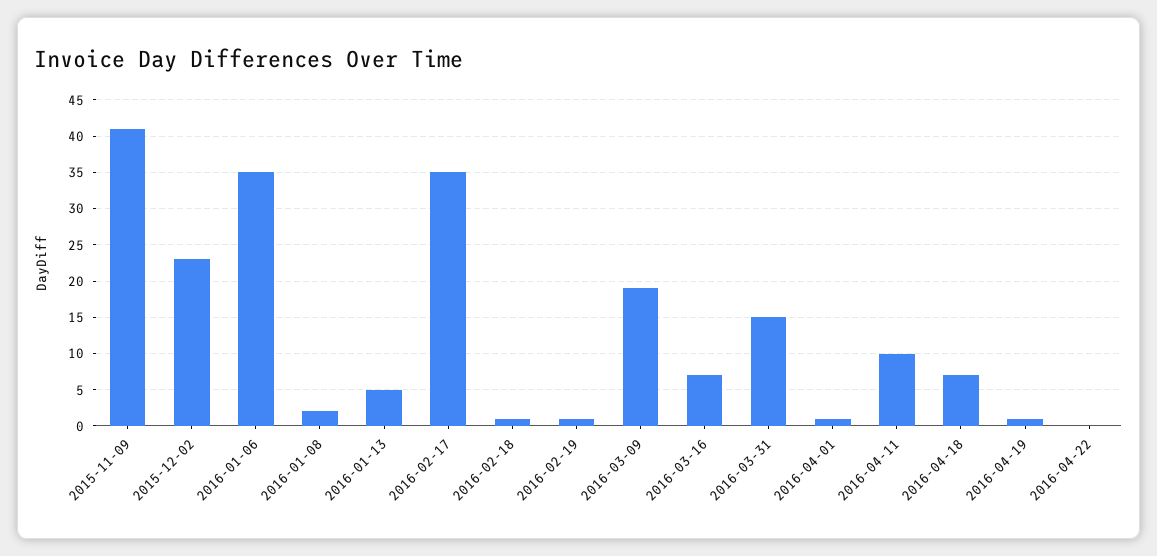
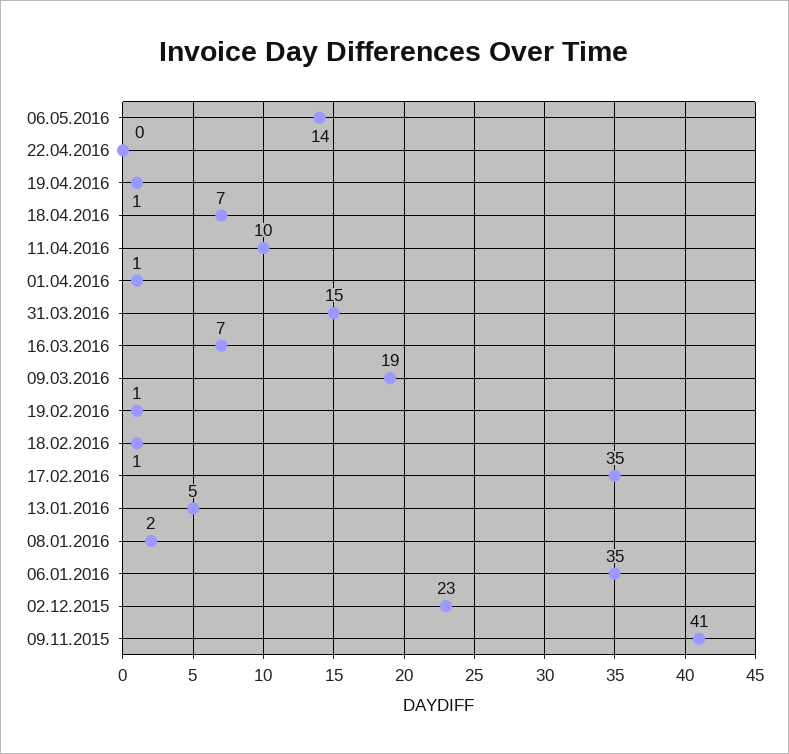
06.05.2016: none -> 14

